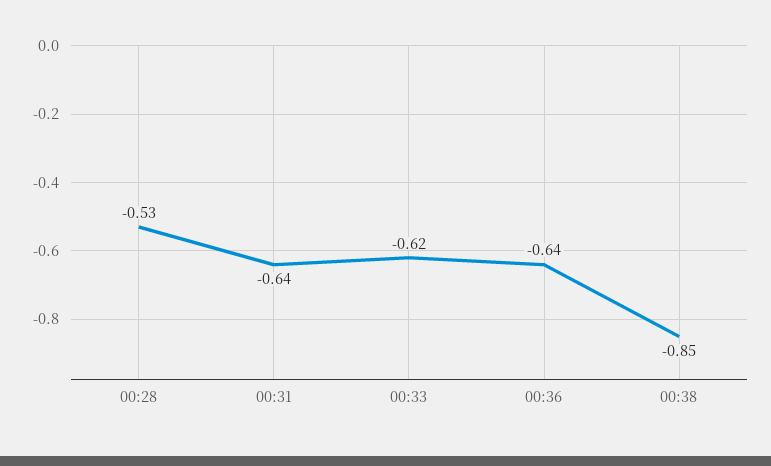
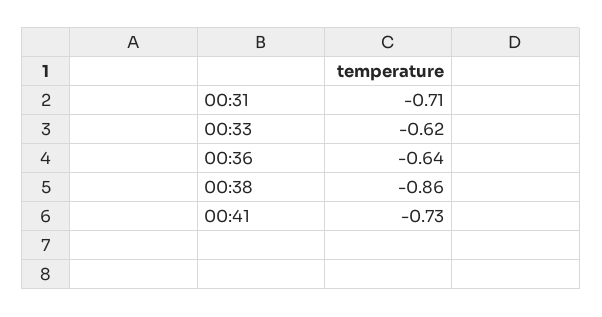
00:28: -0.53 -> none
00:31: -0.64 -> -0.71
00:38: -0.85 -> -0.86
00:41: none -> -0.73

